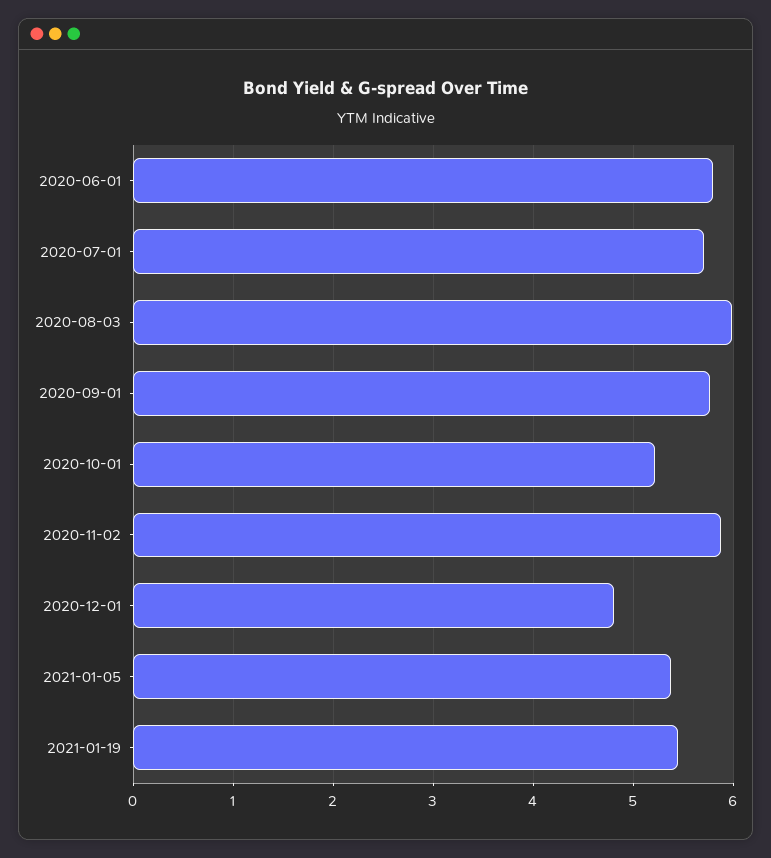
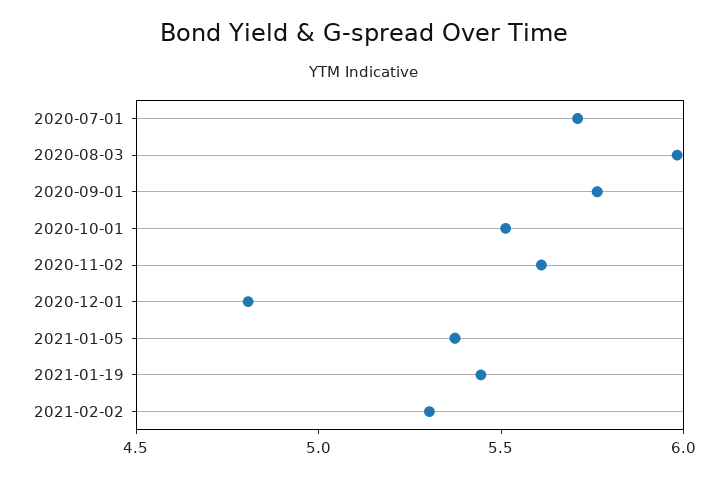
2020-06-01: 5.8 -> none
2020-10-01: 5.2 -> 5.5
2020-11-02: 5.9 -> 5.6
2021-02-02: none -> 5.3

